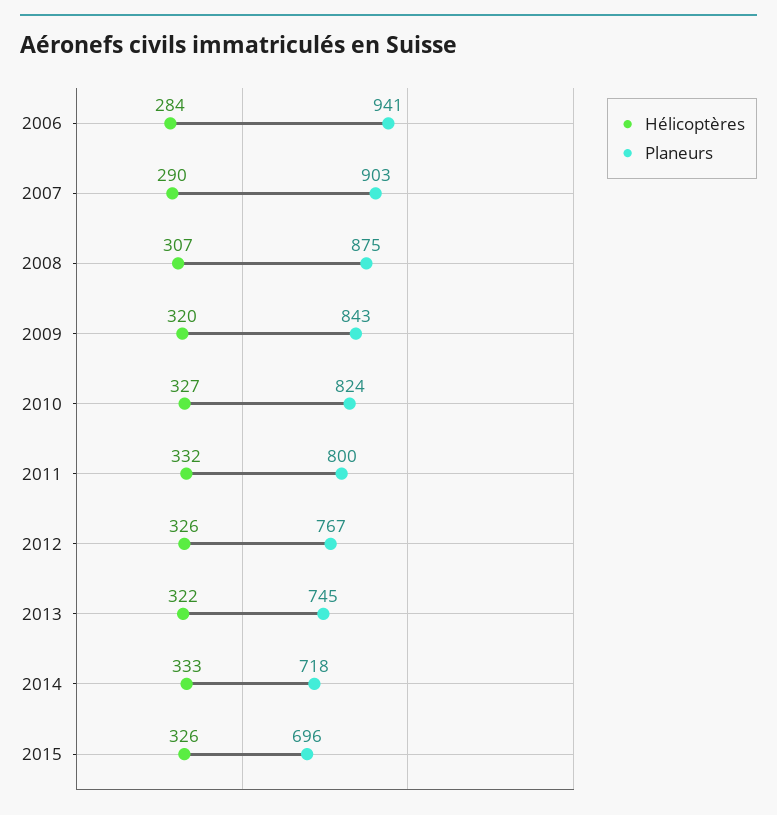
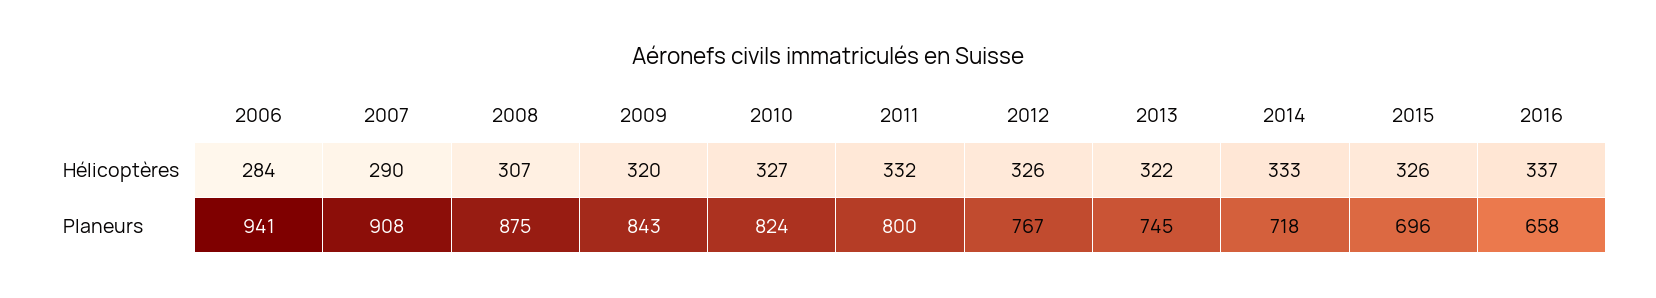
Planeurs, 2007: 903 -> 908
Hélicoptères, 2016: none -> 337
Planeurs, 2016: none -> 658

